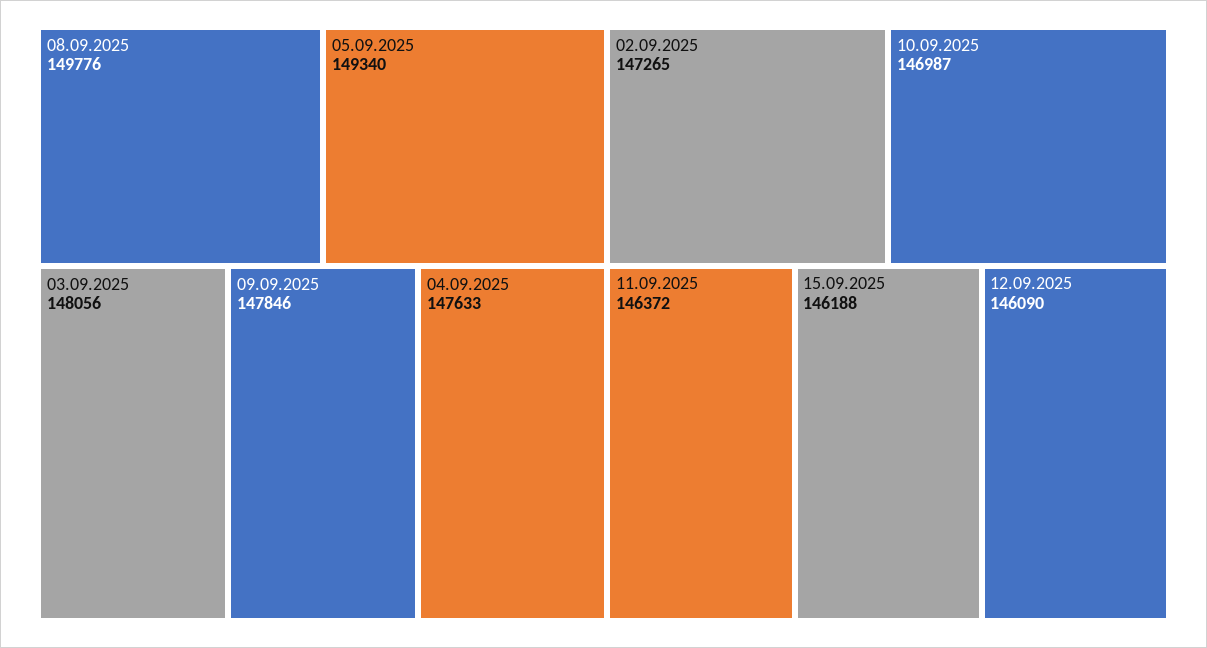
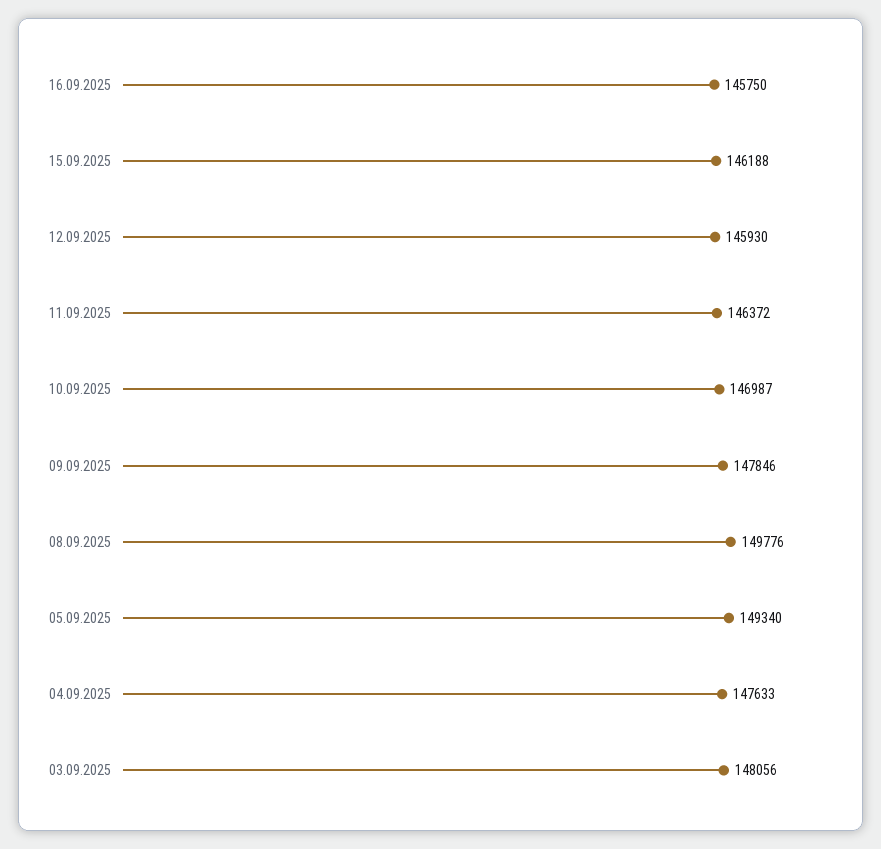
02.09.2025: 147265 -> none
12.09.2025: 146090 -> 145930
16.09.2025: none -> 145750

